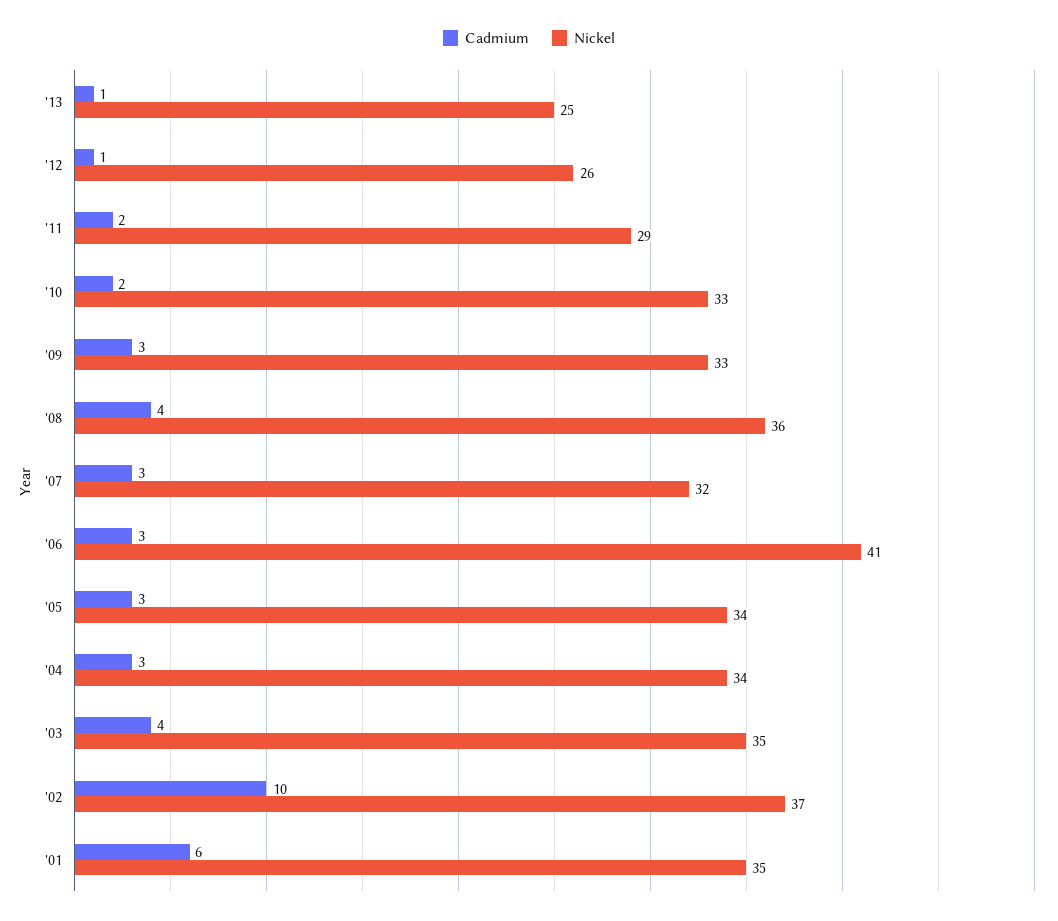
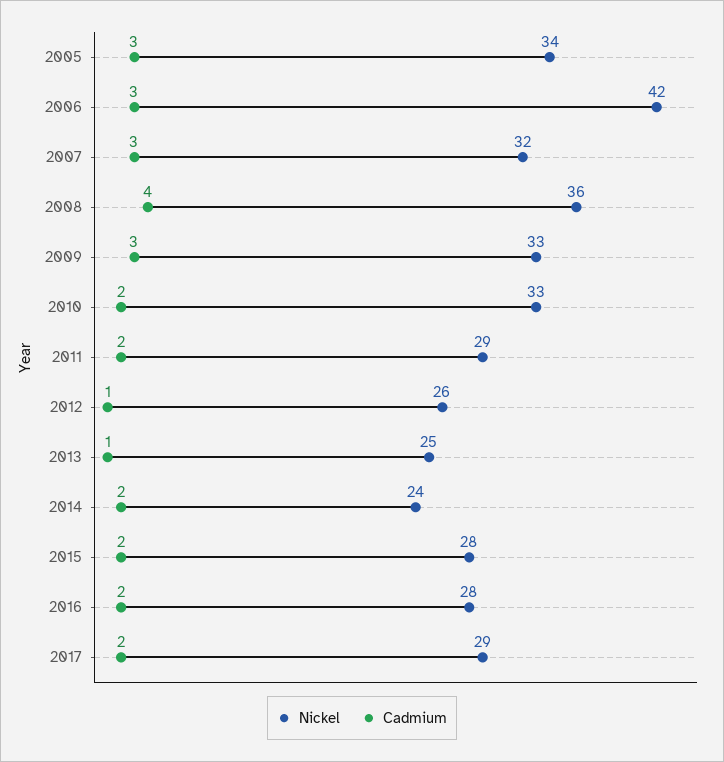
Nickel, '06: 41 -> 42
Cadmium, '04: 3 -> none
Nickel, '04: 34 -> none
Cadmium, '03: 4 -> none
Nickel, '03: 35 -> none
Cadmium, '02: 10 -> none
Nickel, '02: 37 -> none
Cadmium, '01: 6 -> none
Nickel, '01: 35 -> none
Nickel, 2014: none -> 24
Cadmium, 2014: none -> 2
Nickel, 2015: none -> 28
Cadmium, 2015: none -> 2
Nickel, 2016: none -> 28
Cadmium, 2016: none -> 2
Nickel, 2017: none -> 29
Cadmium, 2017: none -> 2

